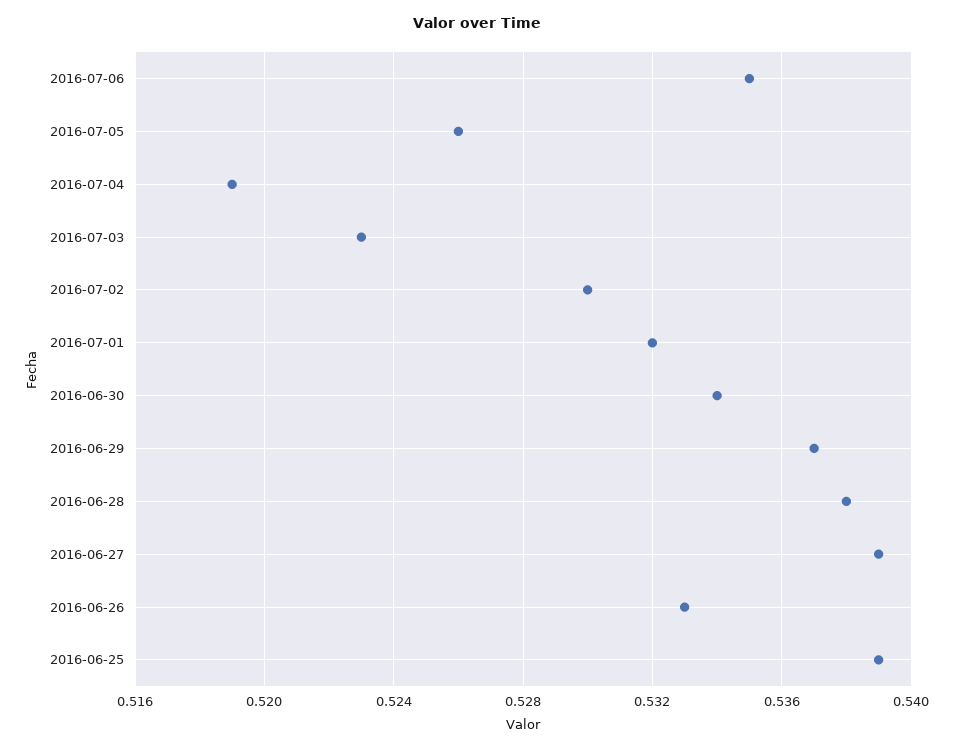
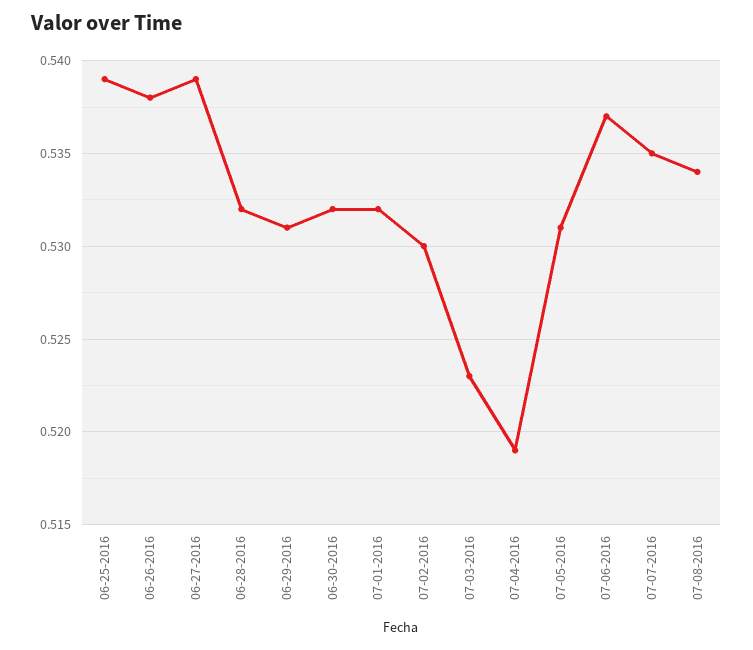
2016-07-06: 0.535 -> 0.537
2016-07-05: 0.526 -> 0.531
2016-06-30: 0.534 -> 0.532
2016-06-29: 0.537 -> 0.531
2016-06-28: 0.538 -> 0.532
2016-06-26: 0.533 -> 0.538
07-07-2016: none -> 0.535
07-08-2016: none -> 0.534

